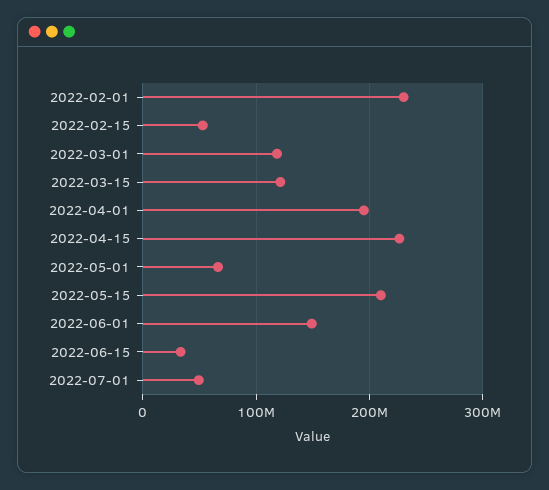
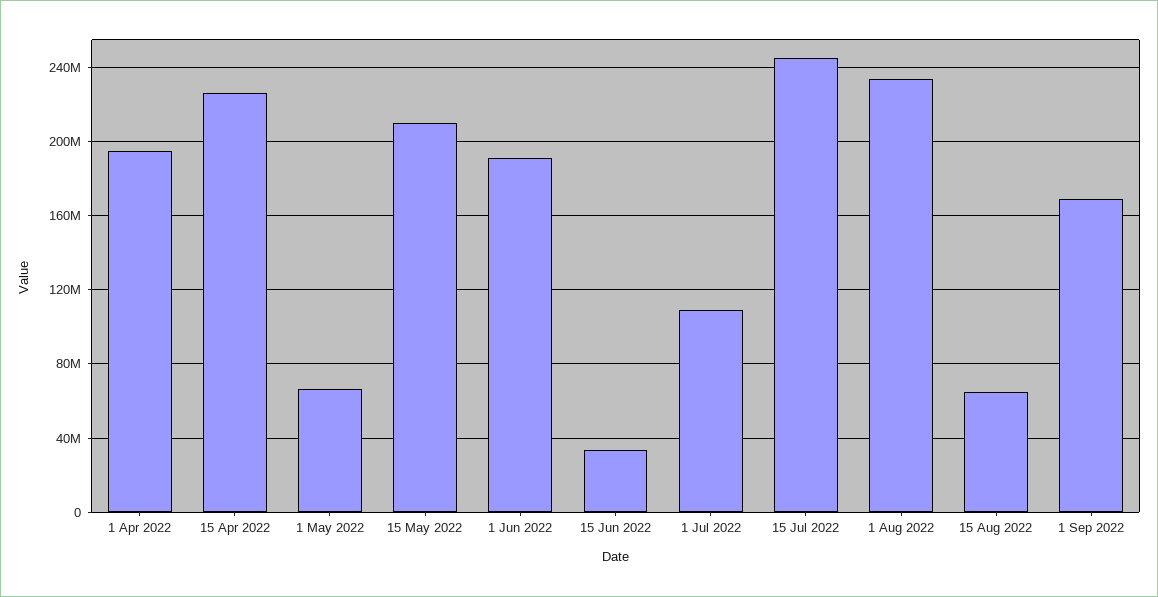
2022-02-01: 230000000 -> none
2022-02-15: 50000000 -> none
2022-03-01: 120000000 -> none
2022-03-15: 120000000 -> none
2022-06-01: 150000000 -> 190000000
2022-07-01: 50000000 -> 110000000
15 Jul 2022: none -> 245000000
1 Aug 2022: none -> 235000000
15 Aug 2022: none -> 65000000
1 Sep 2022: none -> 170000000

